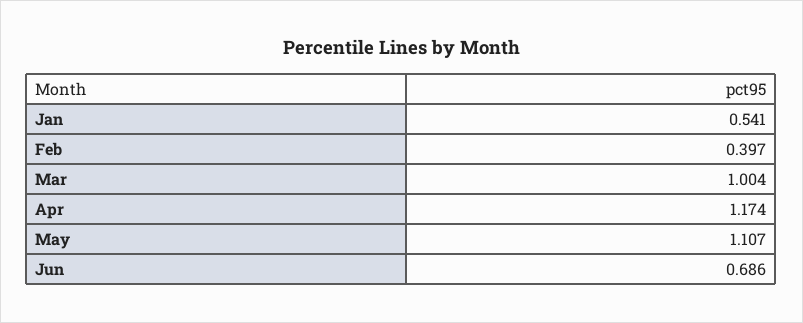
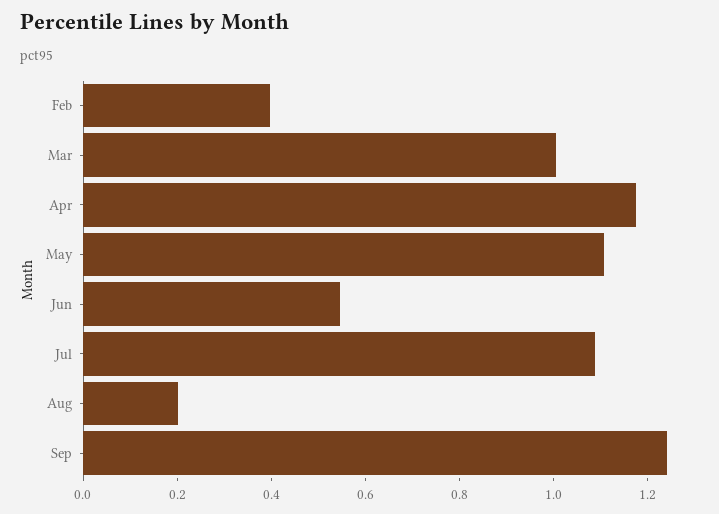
Jan: 0.541 -> none
Jun: 0.686 -> 0.55
Jul: none -> 1.1
Aug: none -> 0.2
Sep: none -> 1.25

